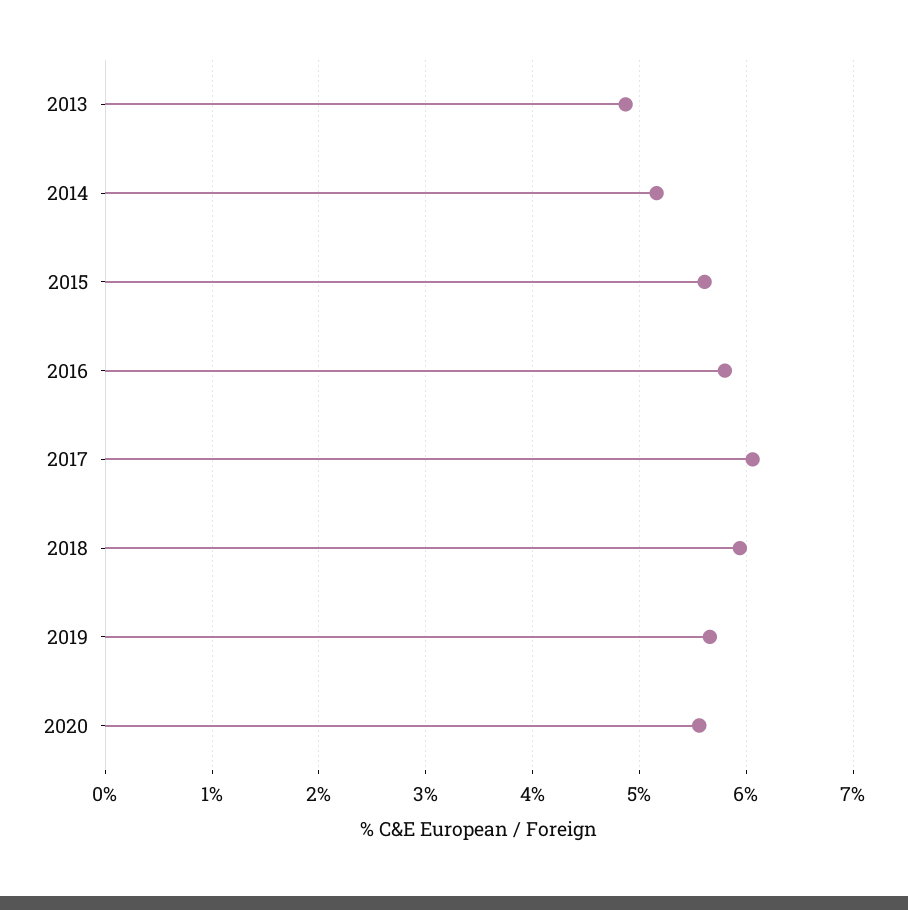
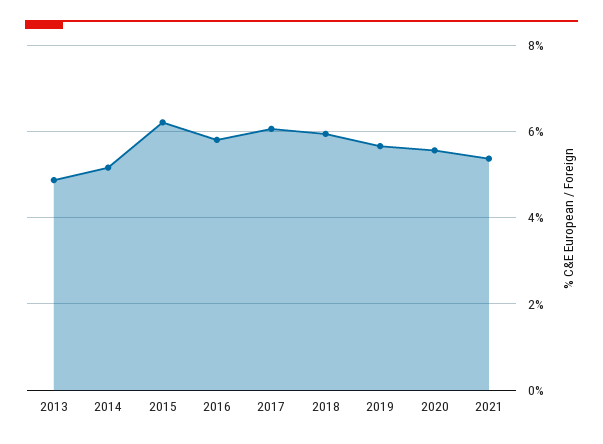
2015: 5.6 -> 6.2
2021: none -> 5.4

